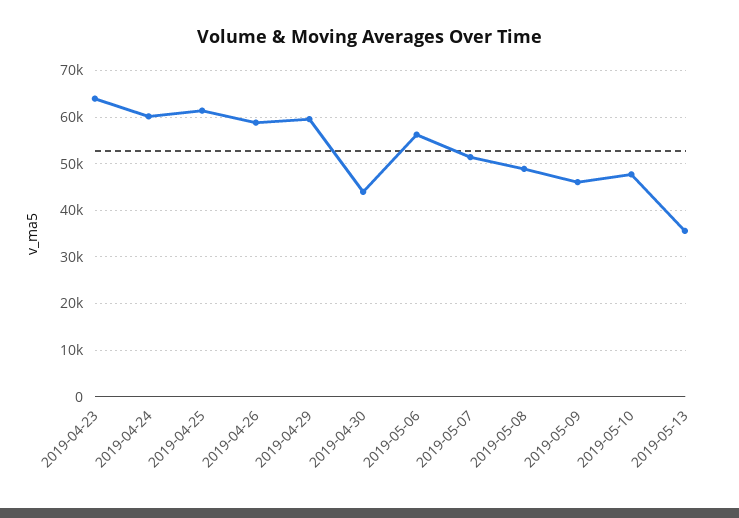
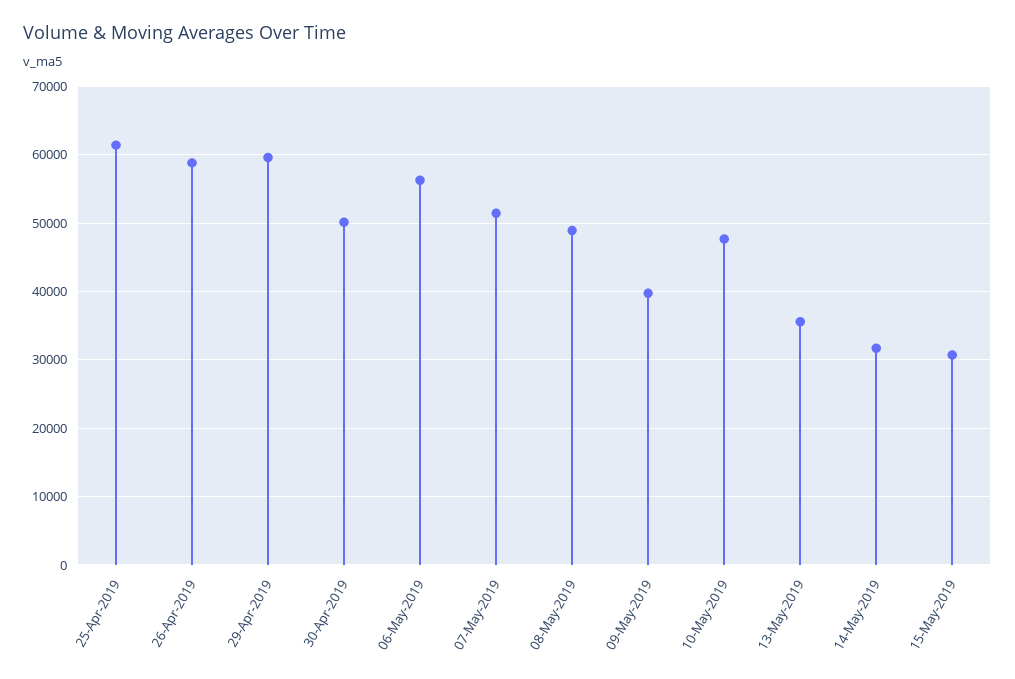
2019-04-23: 64000 -> none
2019-04-24: 60000 -> none
2019-04-30: 44000 -> 50000
2019-05-09: 46000 -> 40000
14-May-2019: none -> 32000
15-May-2019: none -> 31000

